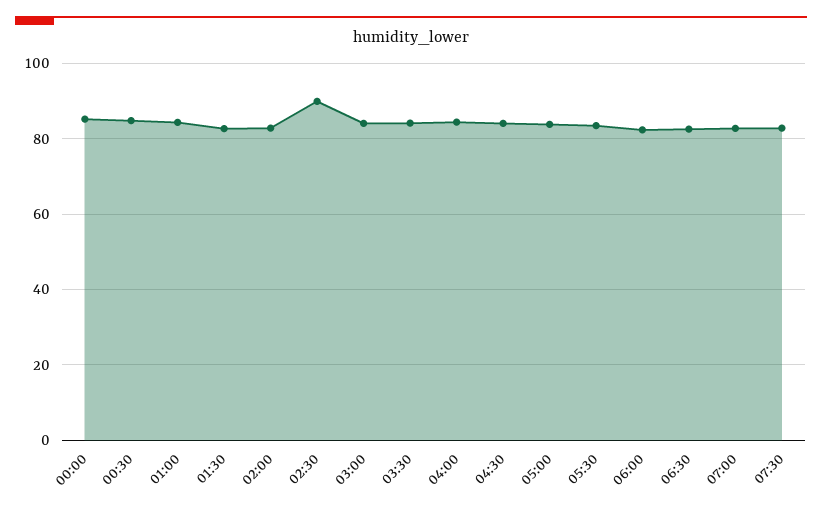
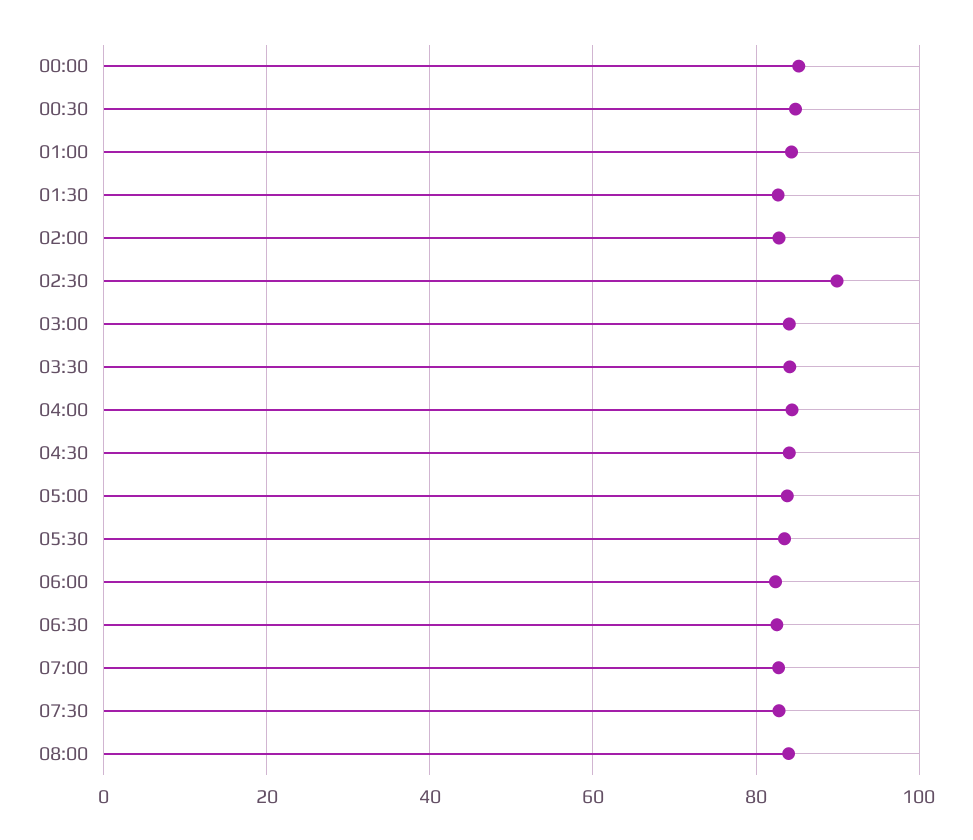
08:00: none -> 84

